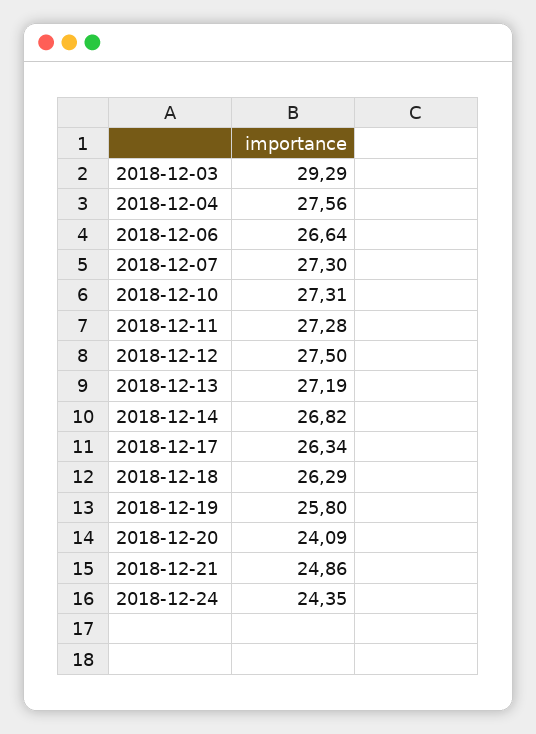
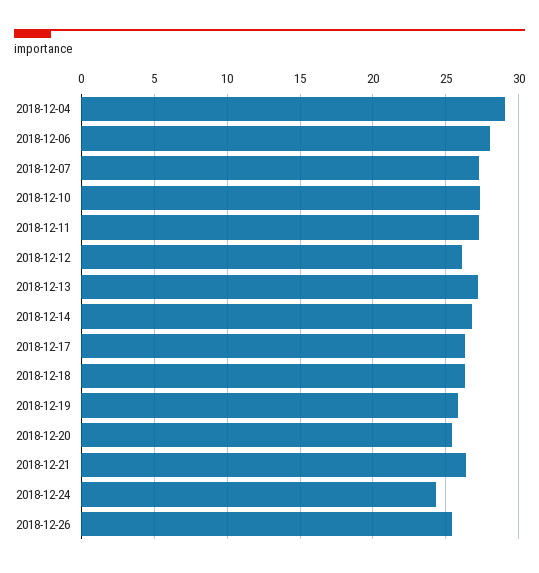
2018-12-03: 29.29 -> none
2018-12-04: 27.56 -> 29
2018-12-06: 26.64 -> 28
2018-12-12: 27.5 -> 26
2018-12-20: 24.09 -> 25.5
2018-12-21: 24.86 -> 26.5
2018-12-26: none -> 25.5

